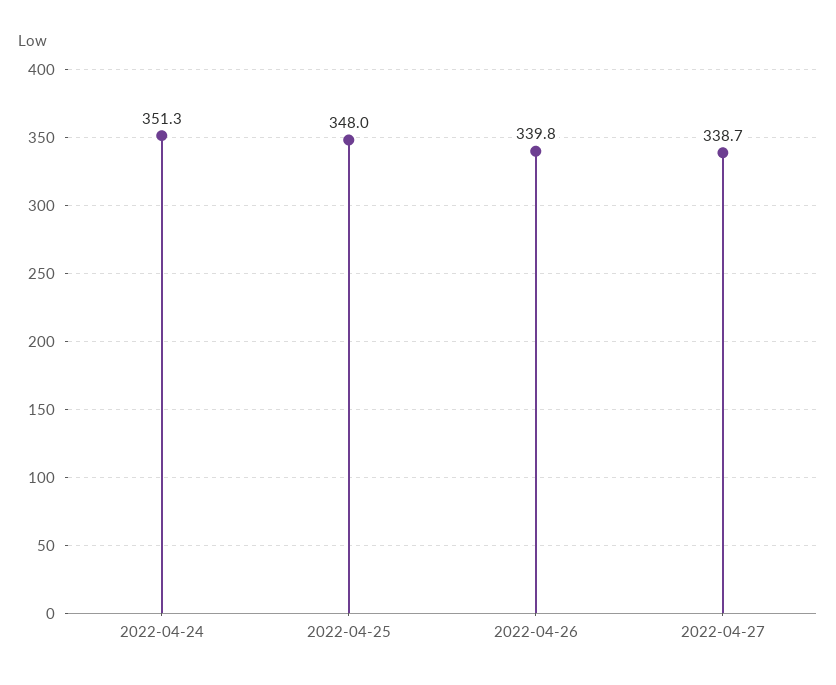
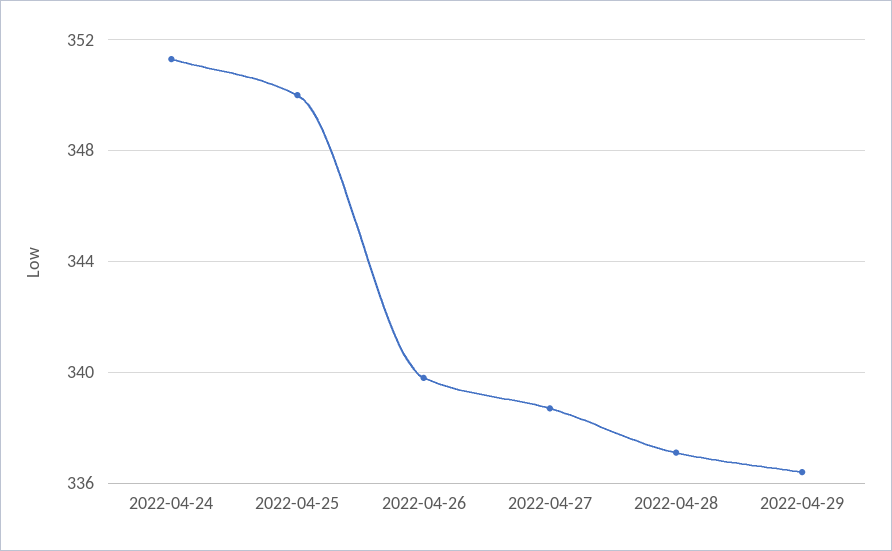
2022-04-25: 348 -> 350
2022-04-28: none -> 337
2022-04-29: none -> 336.5

